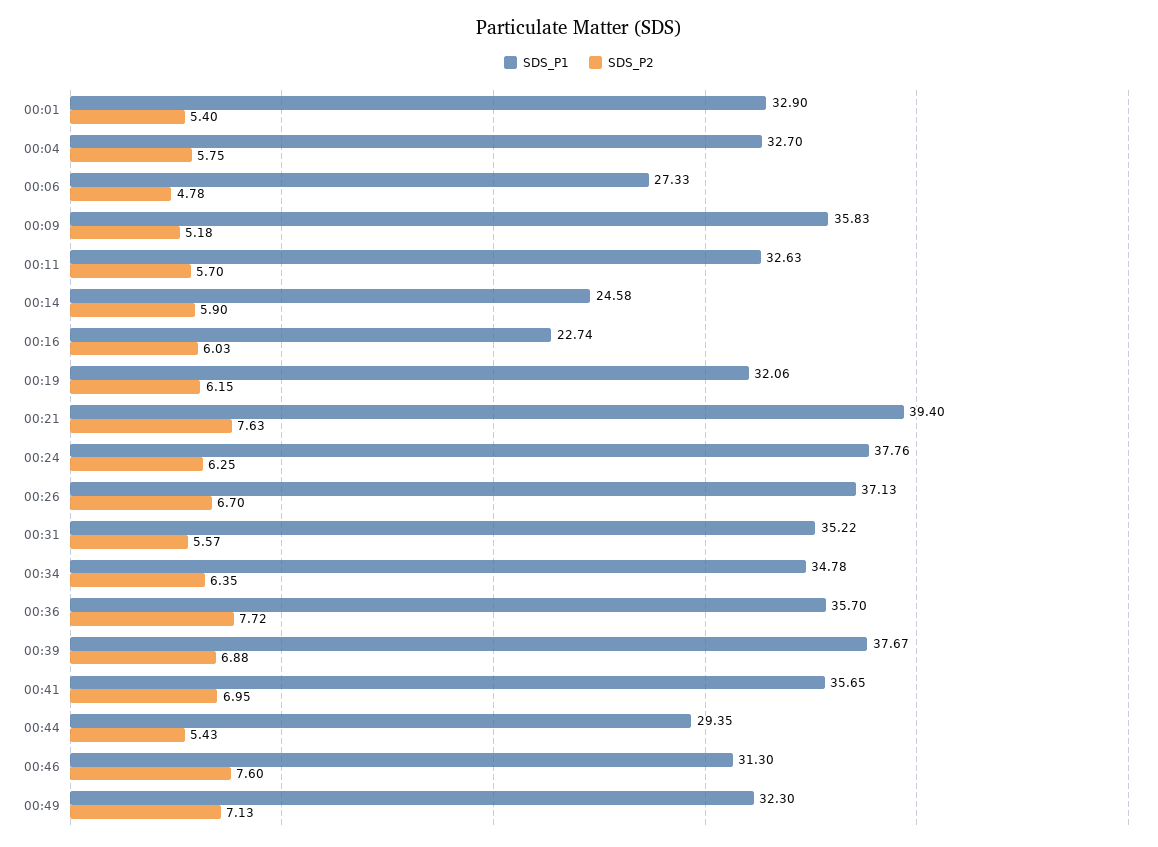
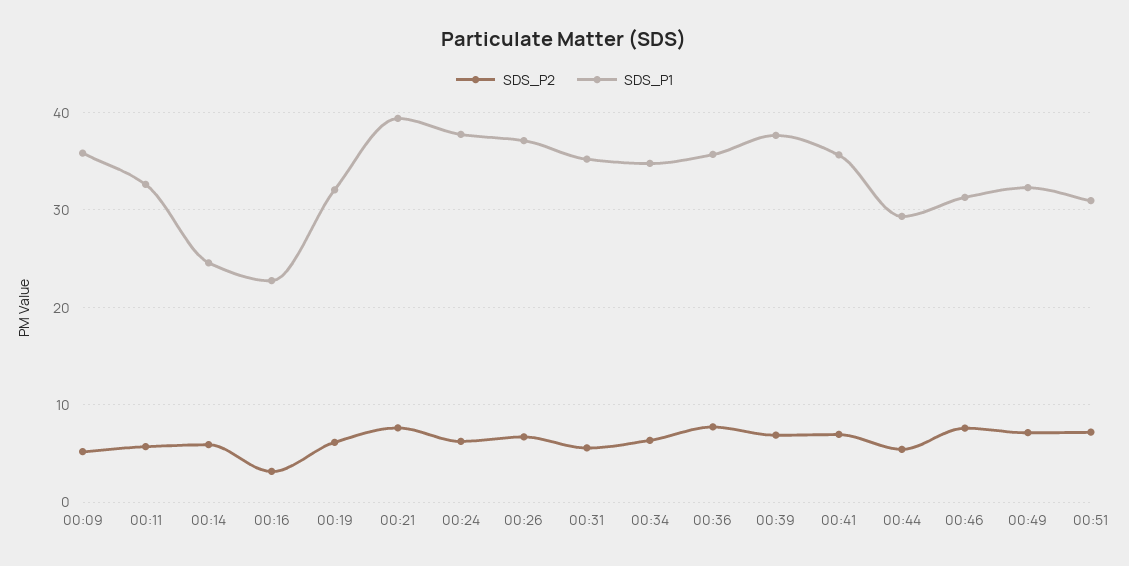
SDS_P1, 00:01: 32.9 -> none
SDS_P2, 00:01: 5.4 -> none
SDS_P1, 00:04: 32.7 -> none
SDS_P2, 00:04: 5.75 -> none
SDS_P1, 00:06: 27.33 -> none
SDS_P2, 00:06: 4.78 -> none
SDS_P2, 00:16: 6.03 -> 3
SDS_P2, 00:51: none -> 7
SDS_P1, 00:51: none -> 31

